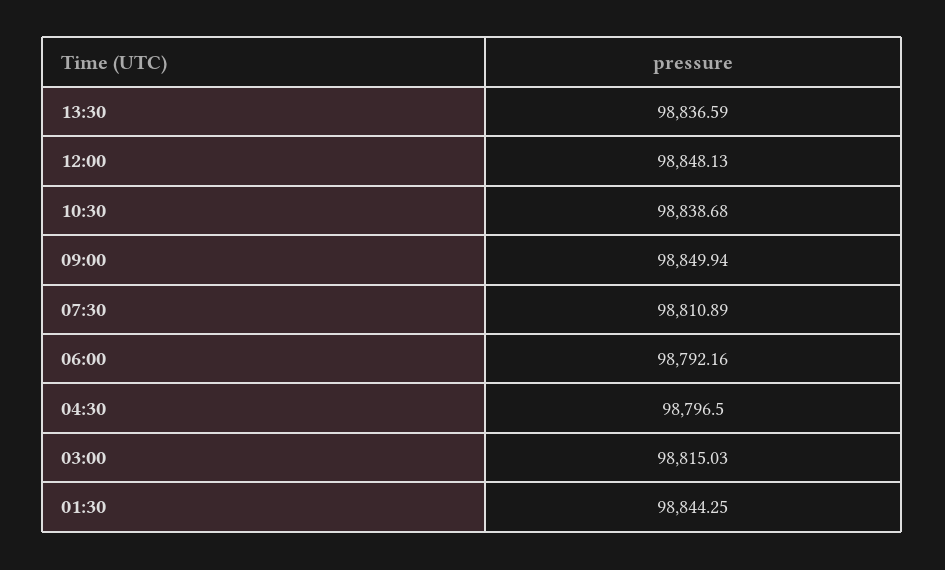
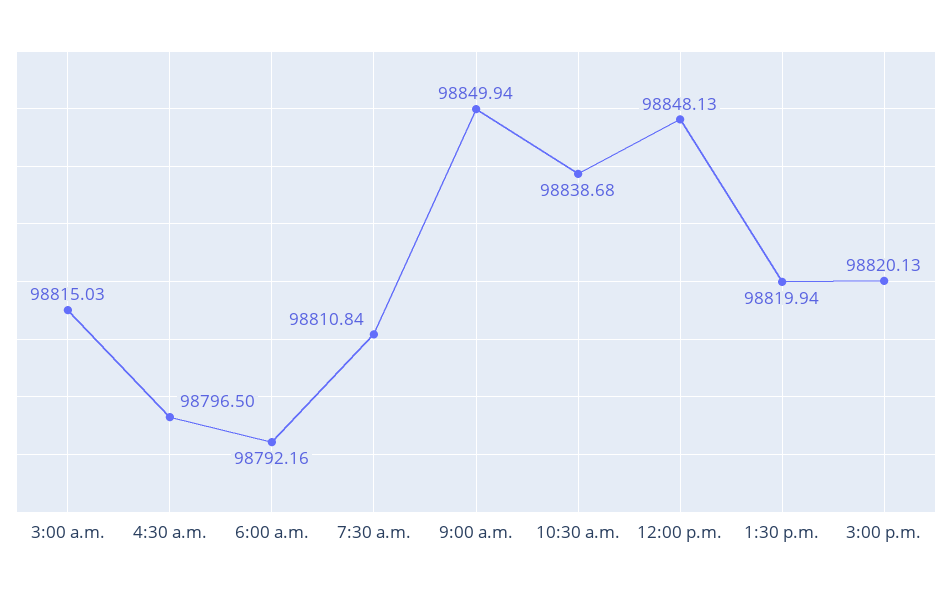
13:30: 98836.59 -> 98819.94
07:30: 98810.89 -> 98810.84
01:30: 98844.25 -> none
3:00 p.m.: none -> 98820.13

